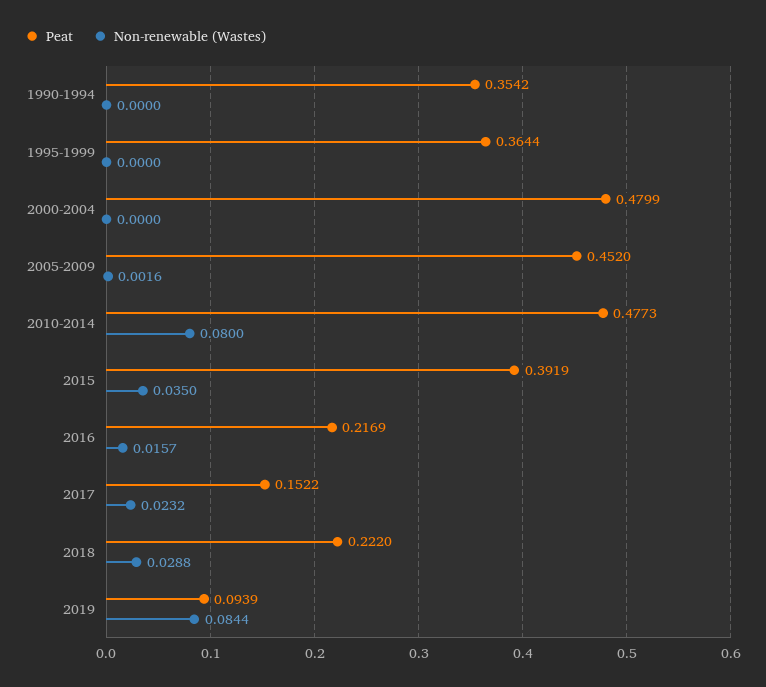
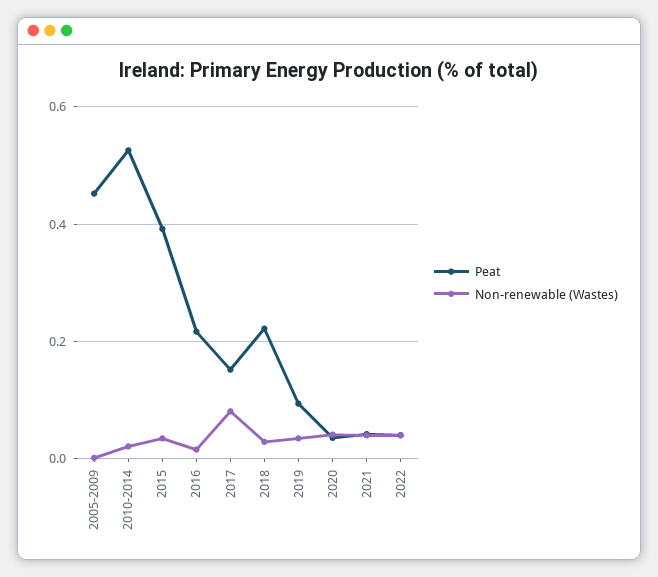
Peat, 1990-1994: 0.3542 -> none
Non-renewable (Wastes), 1990-1994: 0 -> none
Peat, 1995-1999: 0.3644 -> none
Non-renewable (Wastes), 1995-1999: 0 -> none
Peat, 2000-2004: 0.4799 -> none
Non-renewable (Wastes), 2000-2004: 0 -> none
Peat, 2010-2014: 0.4773 -> 0.52
Non-renewable (Wastes), 2010-2014: 0.08 -> 0.02
Non-renewable (Wastes), 2017: 0.0232 -> 0.08
Non-renewable (Wastes), 2019: 0.0844 -> 0.04
Peat, 2020: none -> 0.04
Non-renewable (Wastes), 2020: none -> 0.04
Peat, 2021: none -> 0.04
Non-renewable (Wastes), 2021: none -> 0.04
Peat, 2022: none -> 0.04
Non-renewable (Wastes), 2022: none -> 0.04

